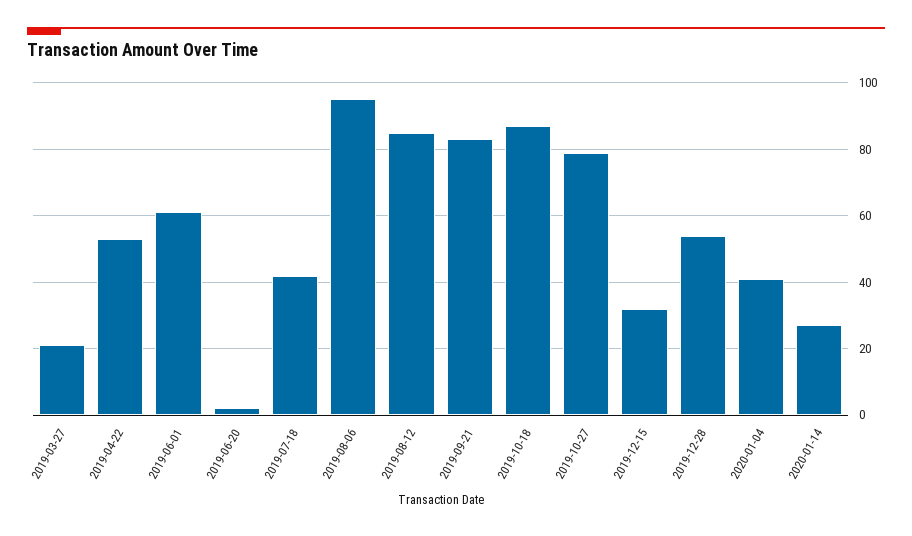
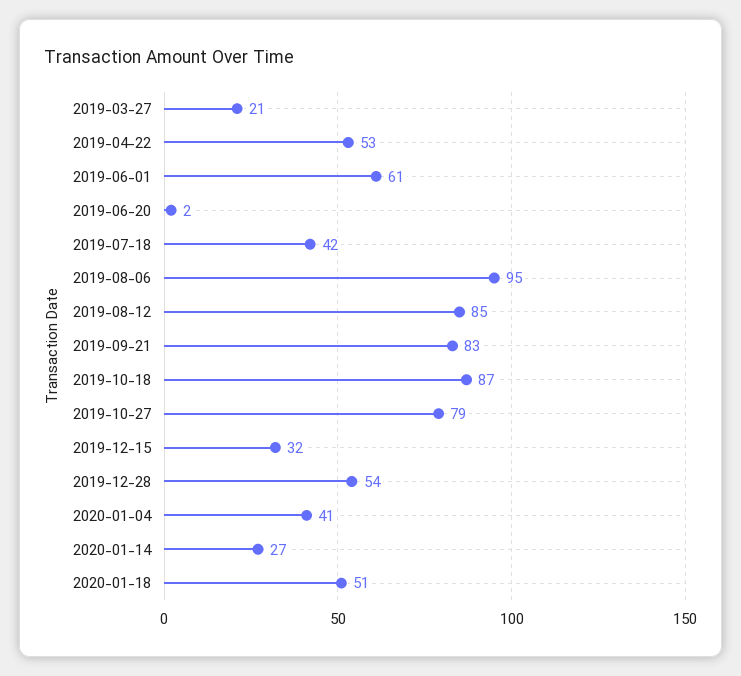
2020-01-18: none -> 51

